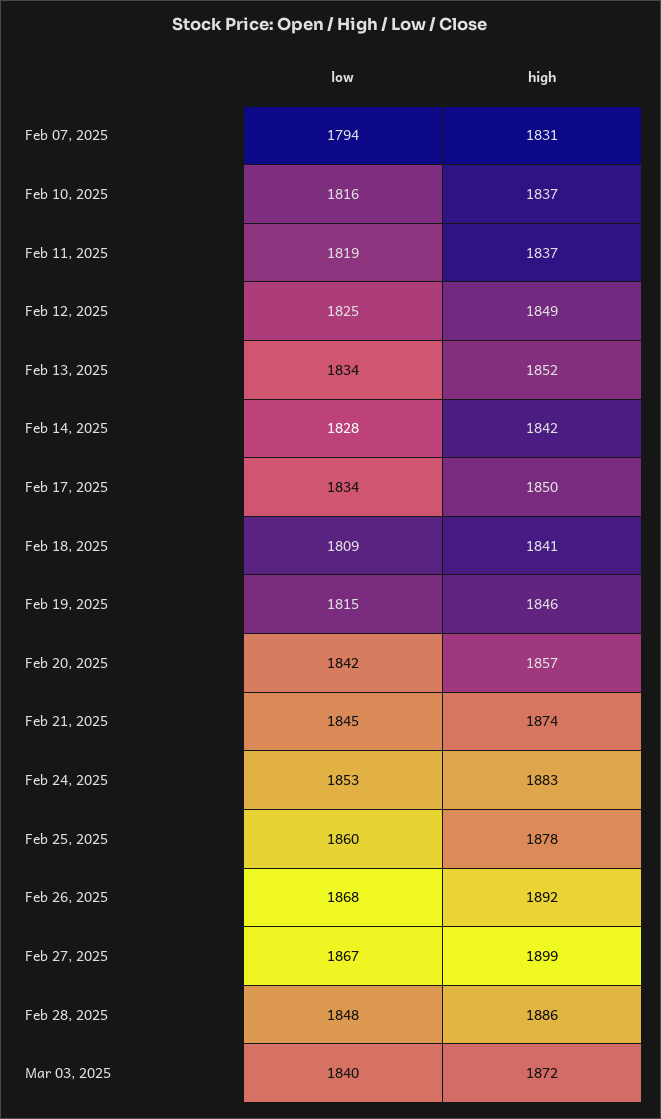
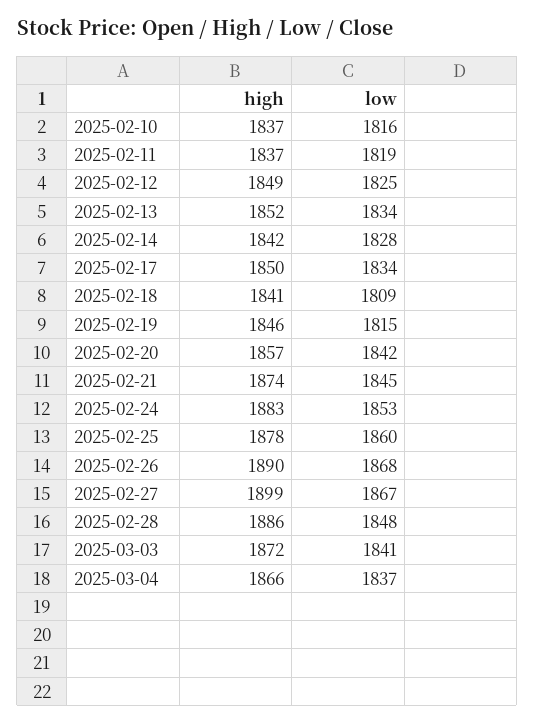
low, Feb 07, 2025: 1794 -> none
high, Feb 07, 2025: 1831 -> none
high, Feb 26, 2025: 1892 -> 1890
low, Mar 03, 2025: 1840 -> 1841
high, 2025-03-04: none -> 1866
low, 2025-03-04: none -> 1837

